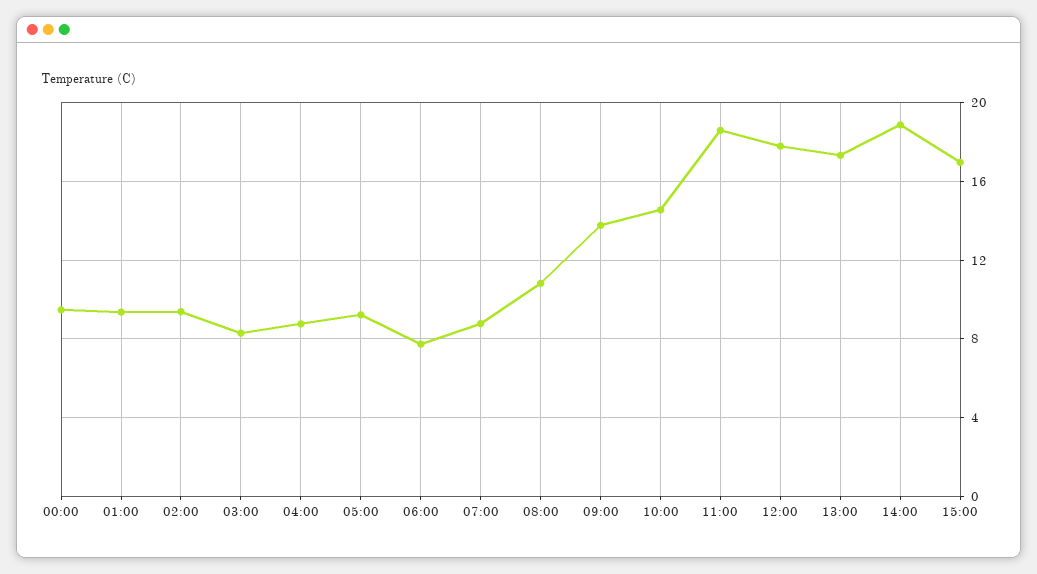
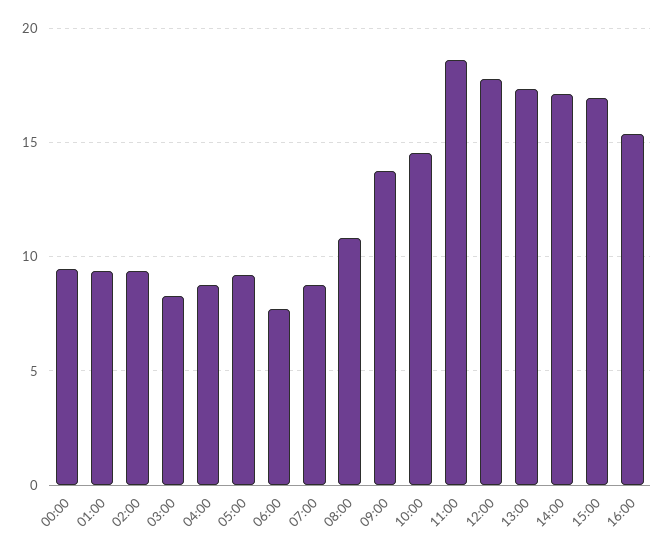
14:00: 19 -> 17
16:00: none -> 15.5

